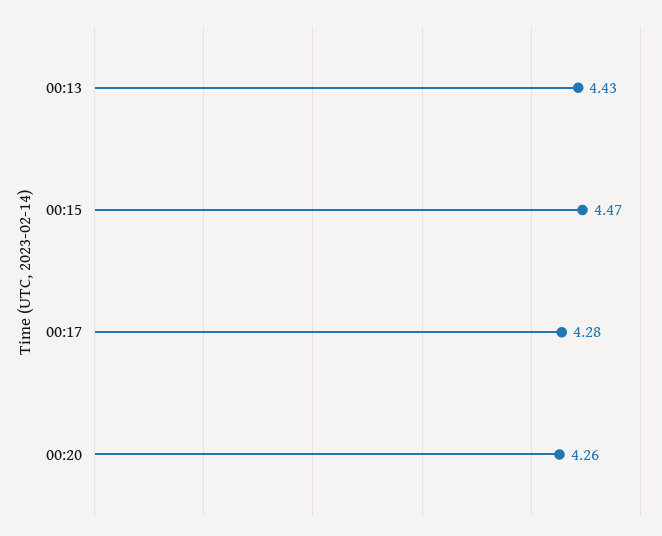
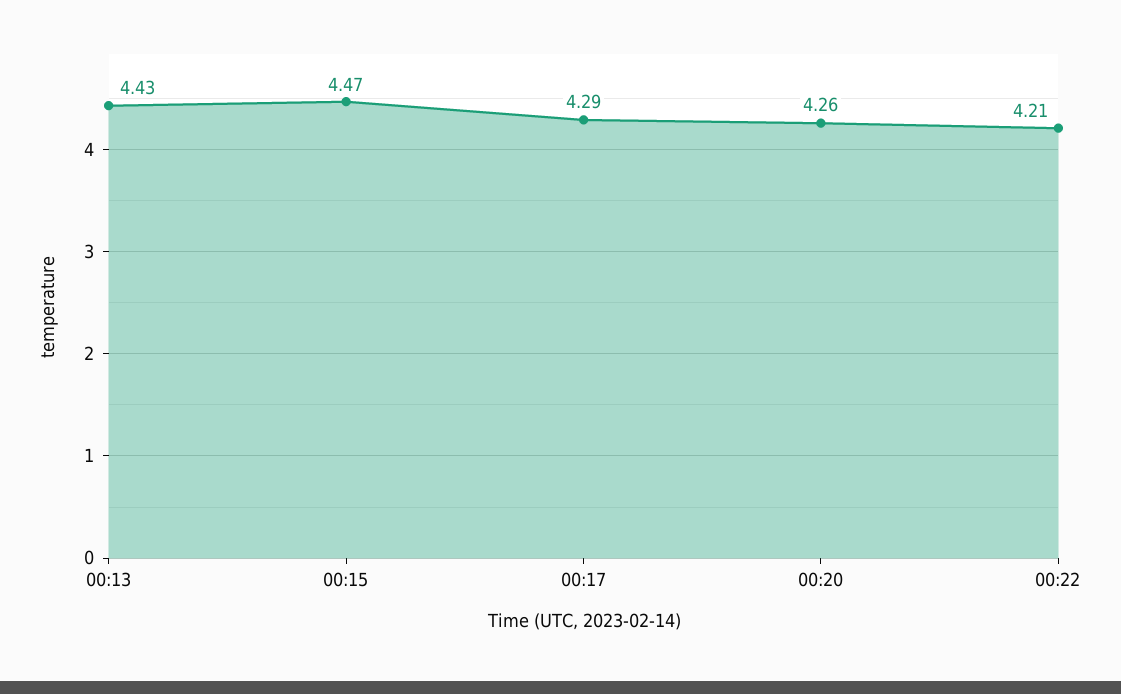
00:17: 4.28 -> 4.29
00:22: none -> 4.21

